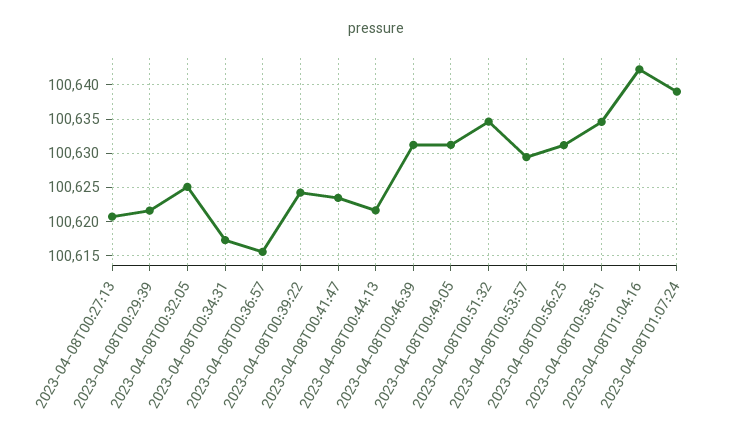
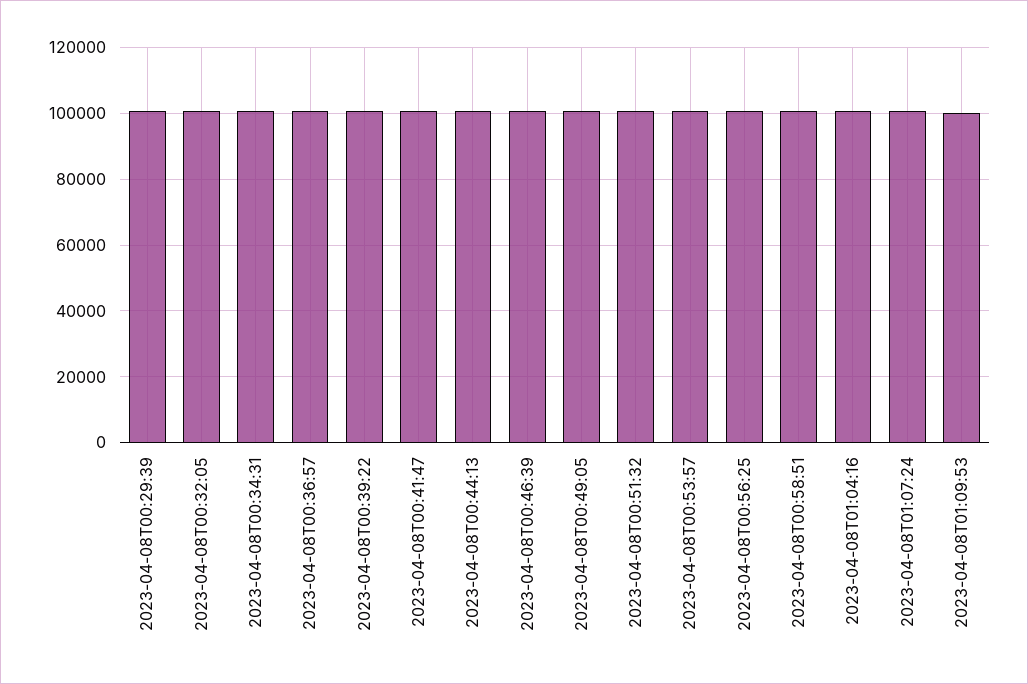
2023-04-08T00:27:13: 100621 -> none
2023-04-08T01:09:53: none -> 100000

